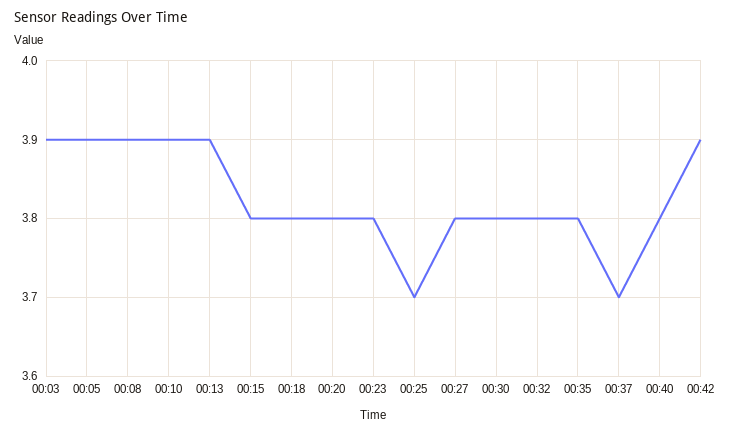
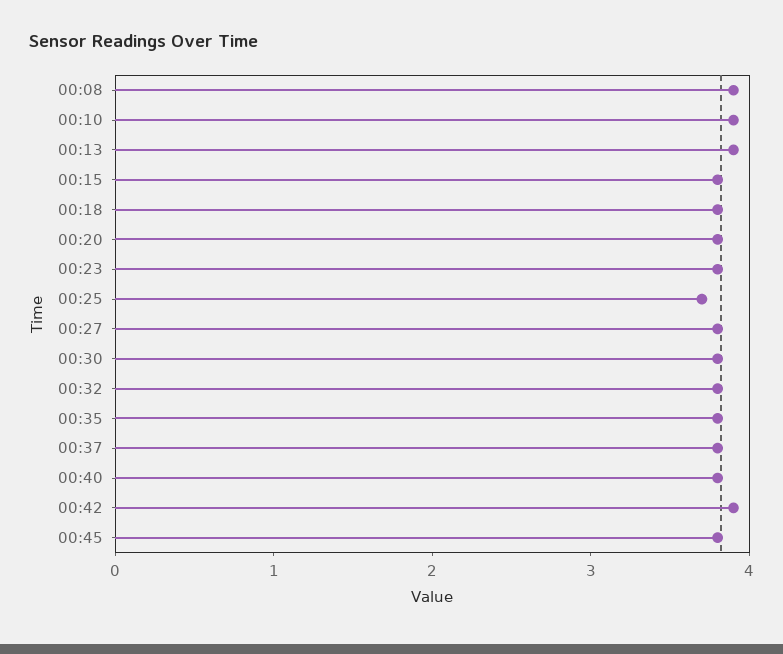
00:03: 3.9 -> none
00:05: 3.9 -> none
00:37: 3.7 -> 3.8
00:45: none -> 3.8

